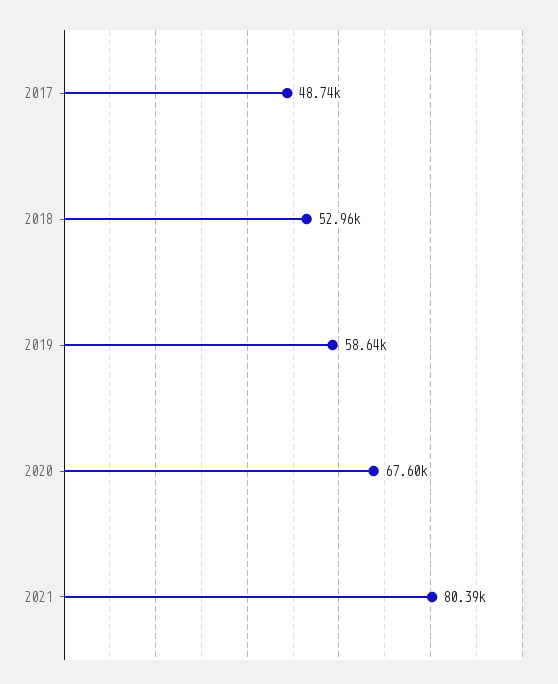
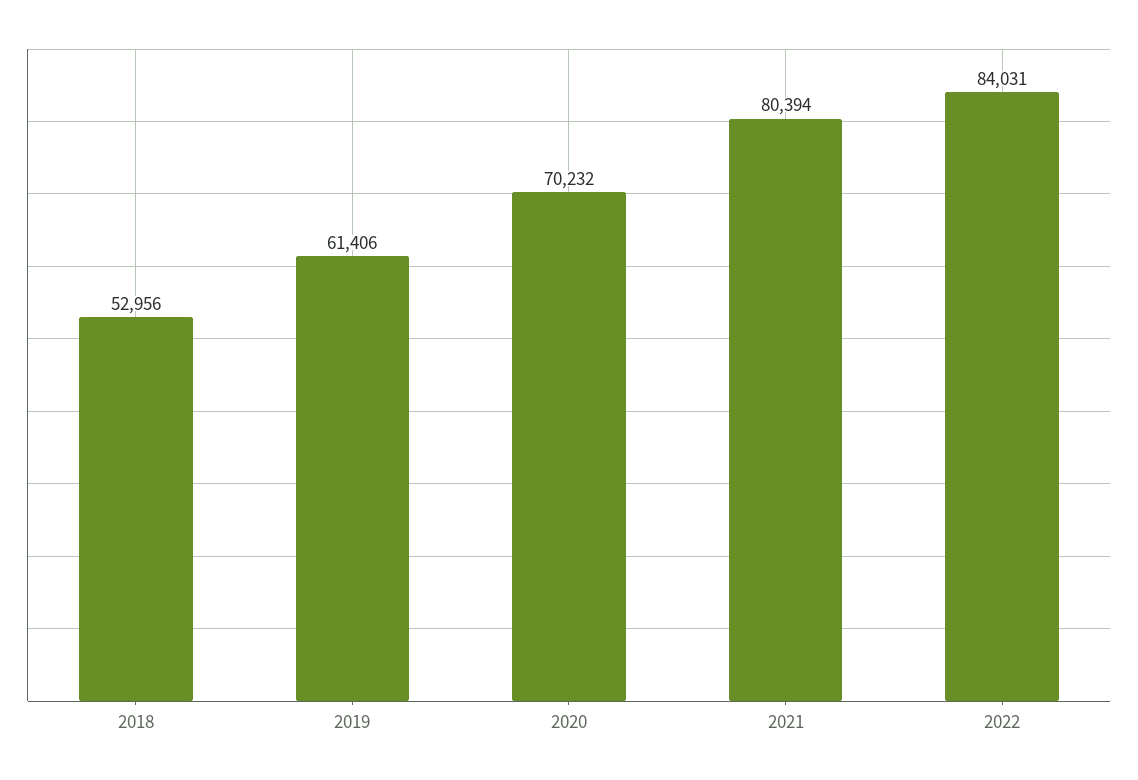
2017: 48740 -> none
2019: 58640 -> 61406
2020: 67600 -> 70232
2022: none -> 84031

